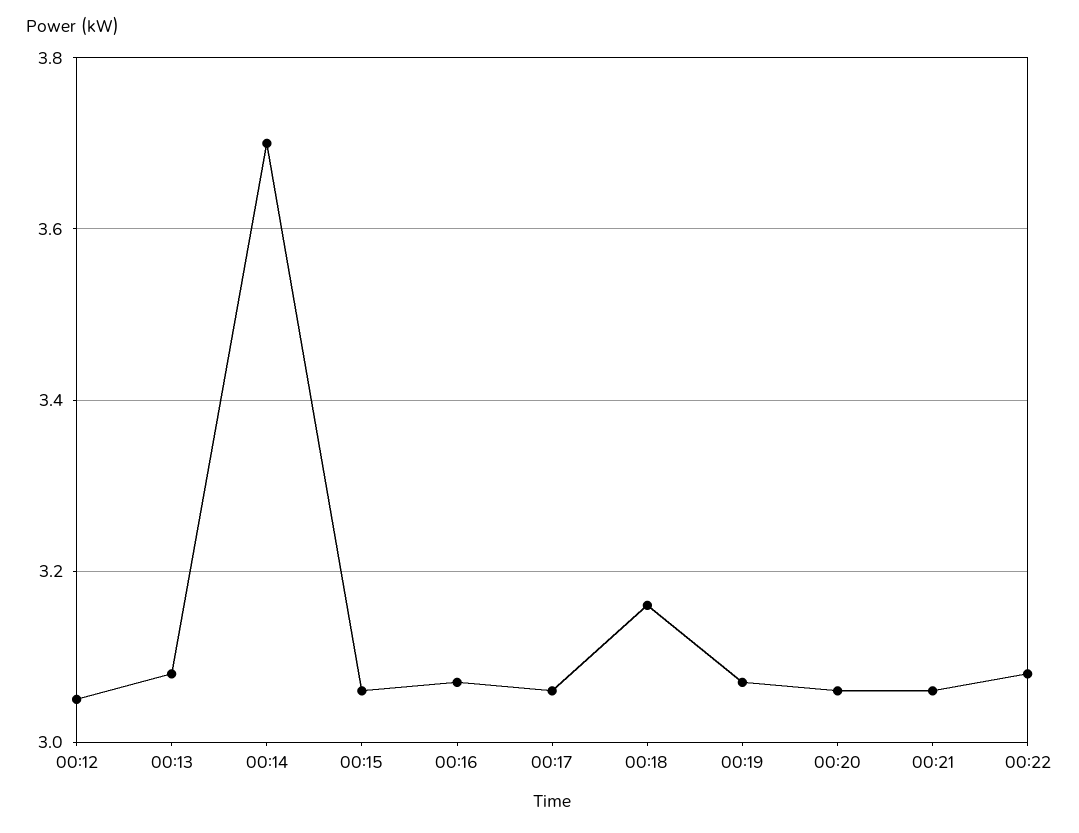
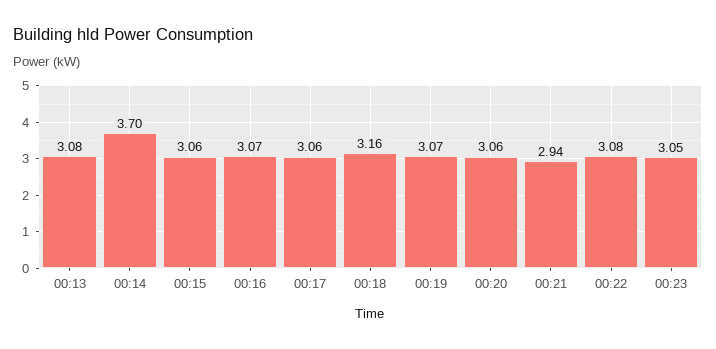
00:12: 3.05 -> none
00:21: 3.05 -> 2.94
00:23: none -> 3.05

